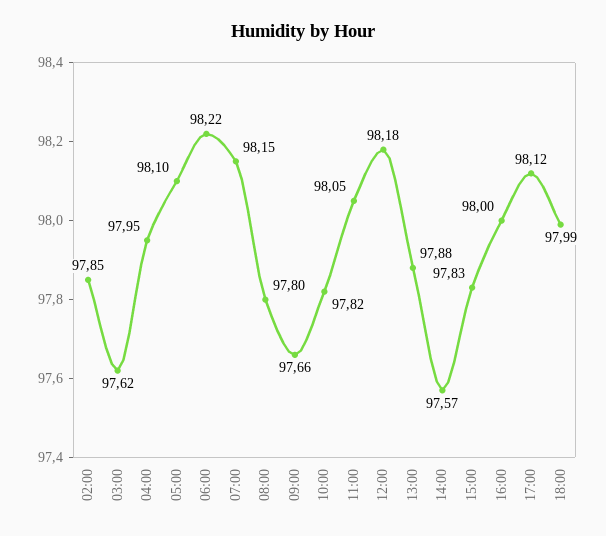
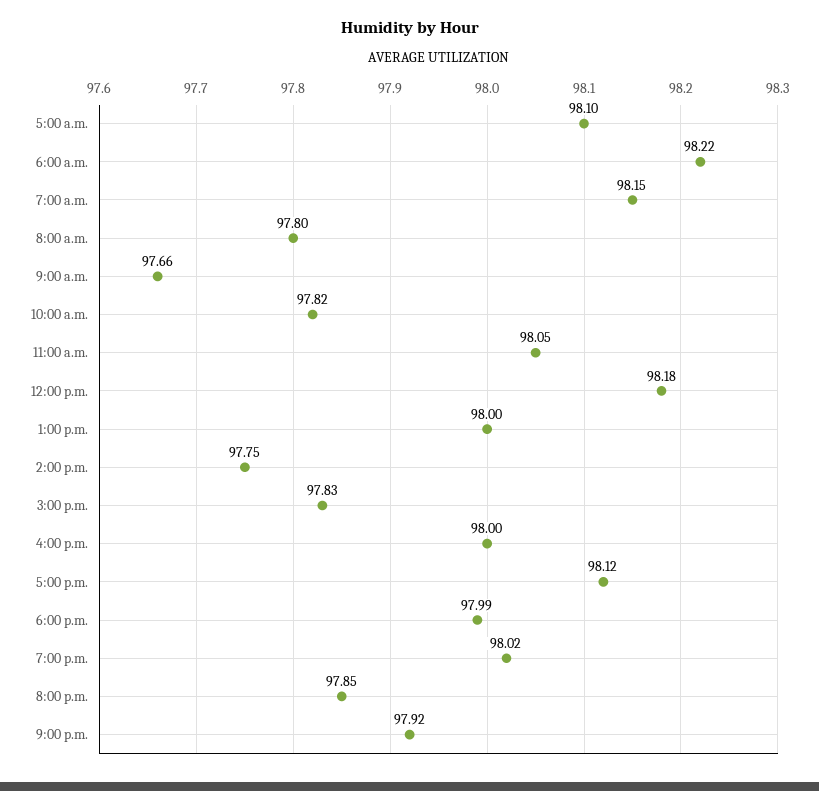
02:00: 97.85 -> none
03:00: 97.62 -> none
04:00: 97.95 -> none
13:00: 97.88 -> 98
14:00: 97.57 -> 97.75
7:00 p.m.: none -> 98.02
8:00 p.m.: none -> 97.85
9:00 p.m.: none -> 97.92

